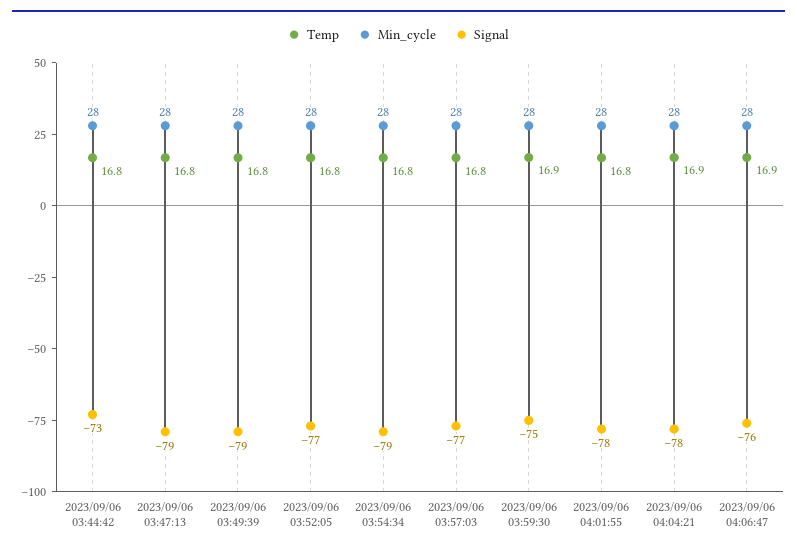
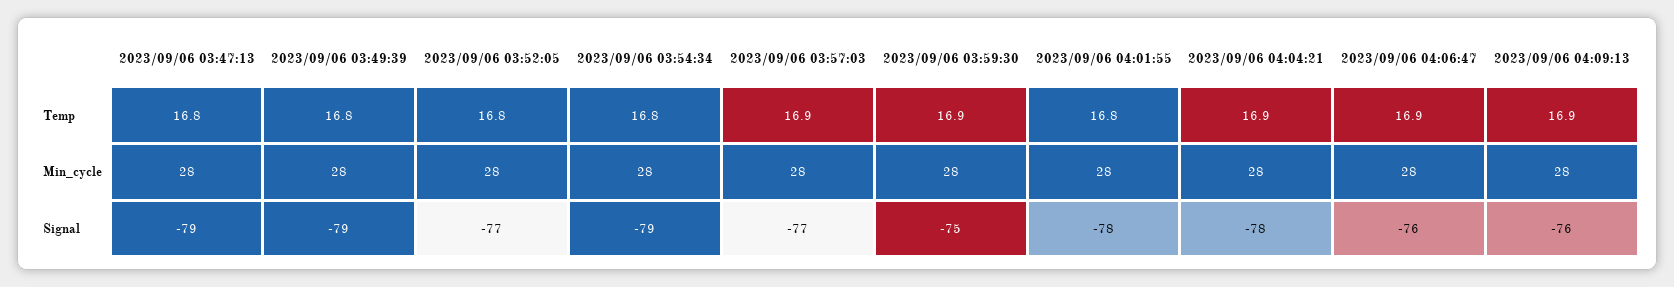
Temp, 2023/09/06 03:44:42: 16.8 -> none
Min_cycle, 2023/09/06 03:44:42: 28 -> none
Signal, 2023/09/06 03:44:42: -73 -> none
Temp, 2023/09/06 03:57:03: 16.8 -> 16.9
Temp, 2023/09/06 04:09:13: none -> 16.9
Min_cycle, 2023/09/06 04:09:13: none -> 28
Signal, 2023/09/06 04:09:13: none -> -76

